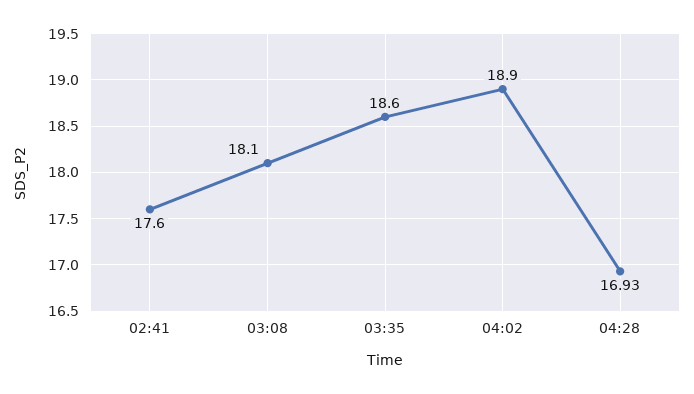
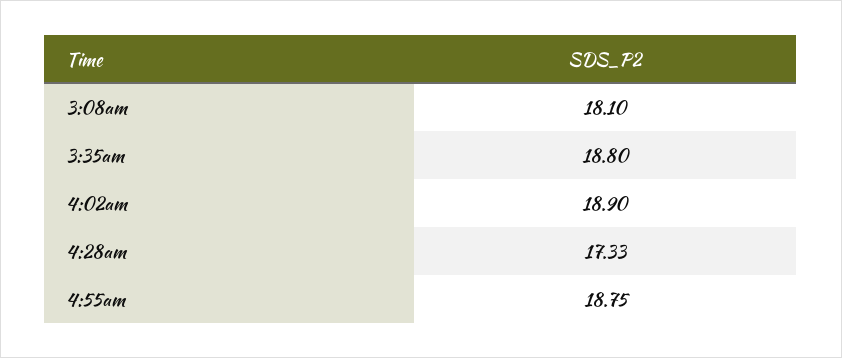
02:41: 17.6 -> none
03:35: 18.6 -> 18.8
04:28: 16.93 -> 17.33
4:55am: none -> 18.75

